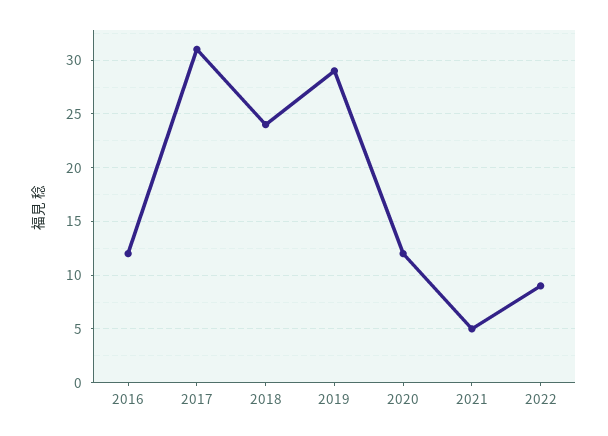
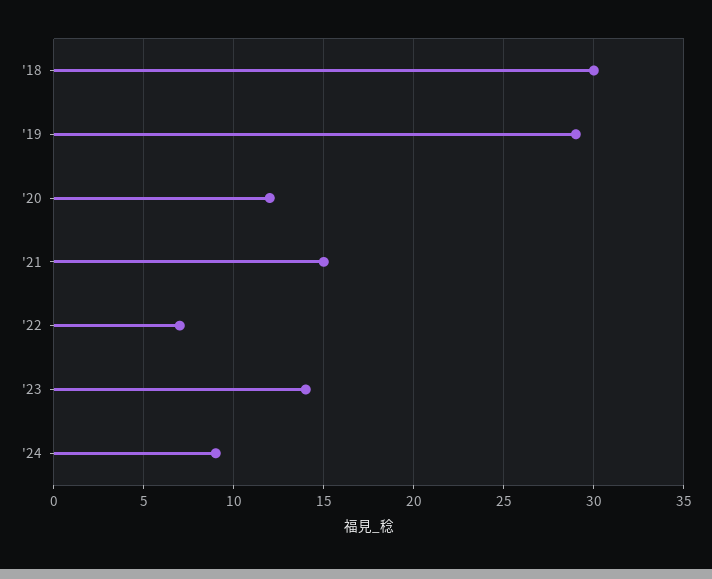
2016: 12 -> none
2017: 31 -> none
2018: 24 -> 30
2021: 5 -> 15
2022: 9 -> 7
'23: none -> 14
'24: none -> 9

